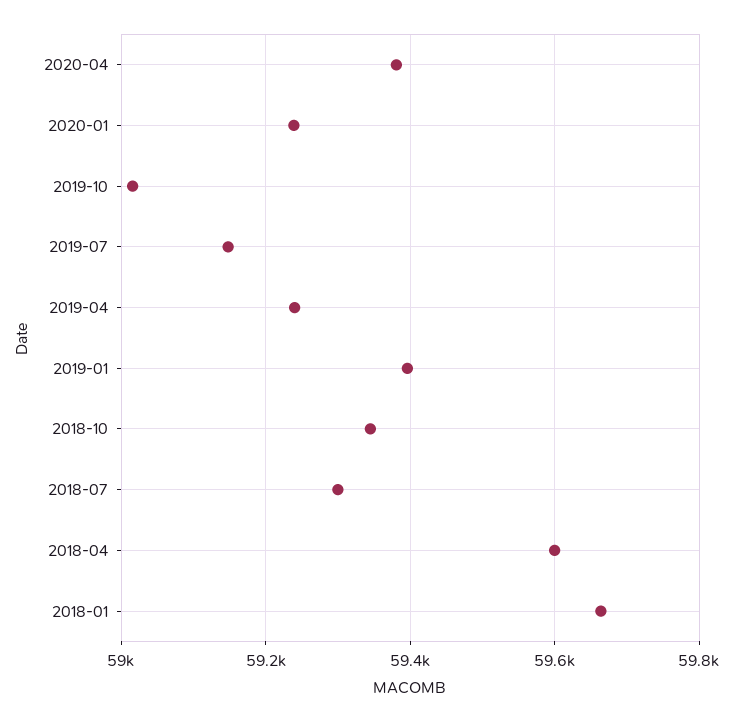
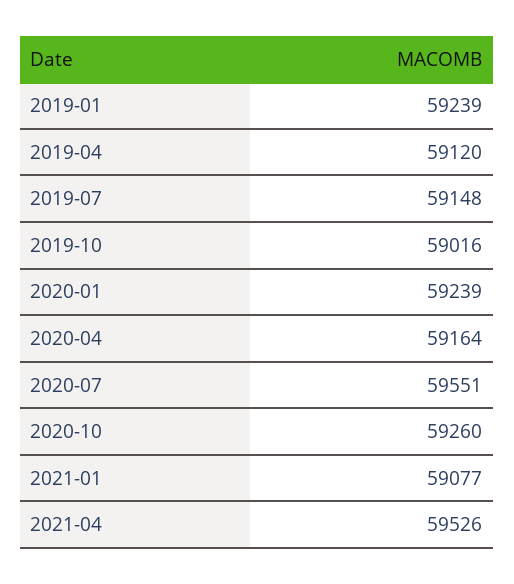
2020-04: 59380 -> 59164
2019-04: 59240 -> 59120
2019-01: 59400 -> 59239
2018-10: 59340 -> none
2018-07: 59300 -> none
2018-04: 59600 -> none
2018-01: 59660 -> none
2020-07: none -> 59551
2020-10: none -> 59260
2021-01: none -> 59077
2021-04: none -> 59526

